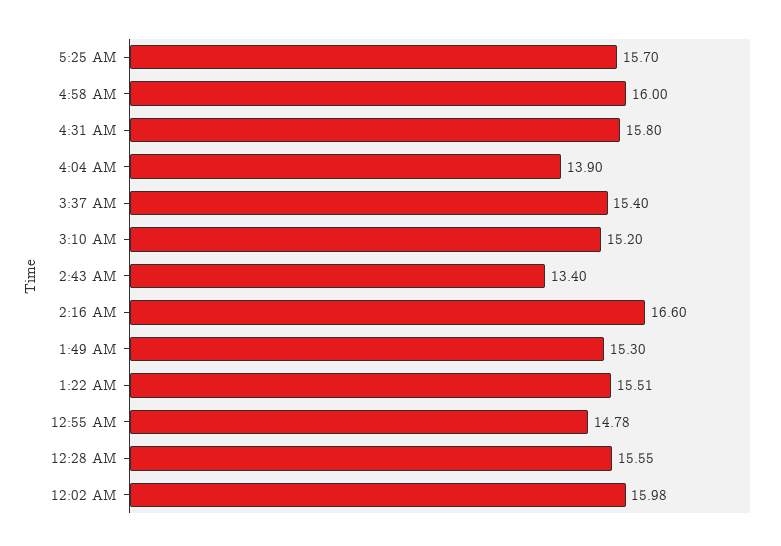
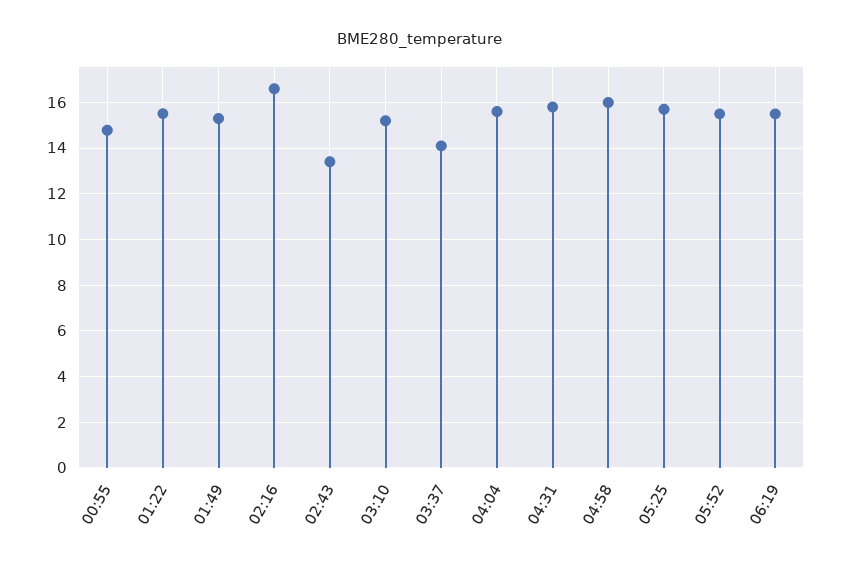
4:04 AM: 13.9 -> 15.5
3:37 AM: 15.4 -> 14
12:28 AM: 15.55 -> none
12:02 AM: 15.98 -> none
05:52: none -> 15.5
06:19: none -> 15.5

